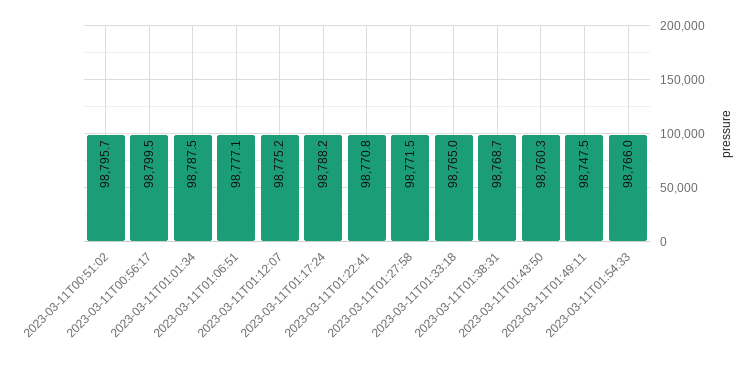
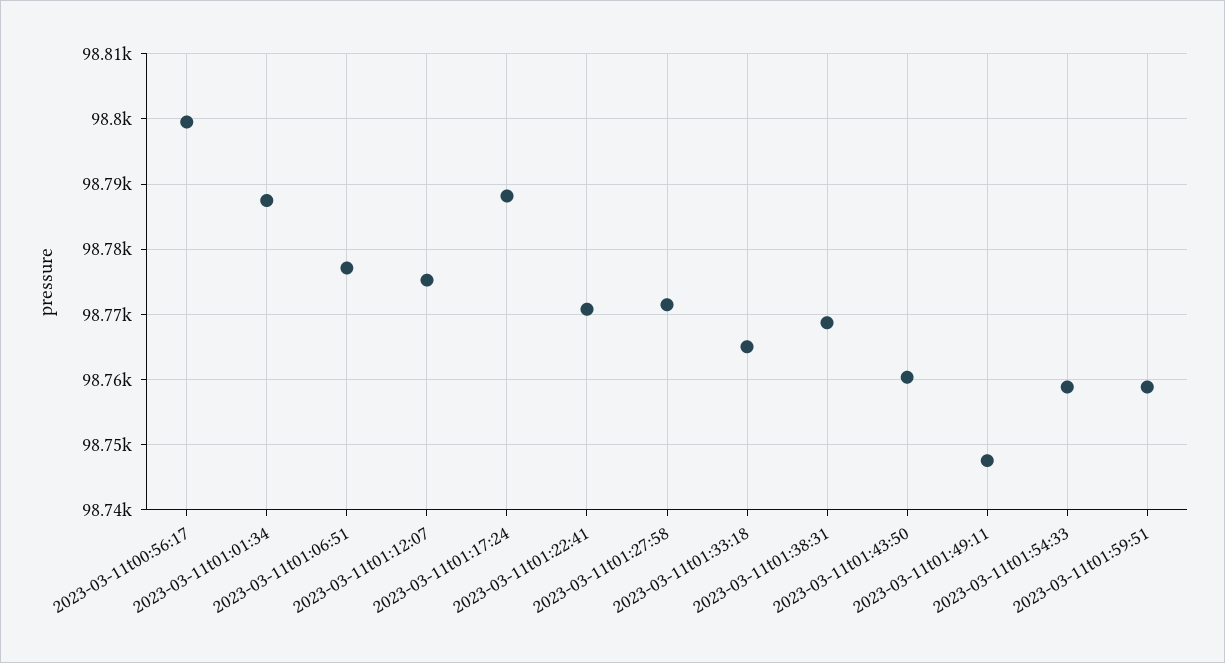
2023-03-11T00:51:02: 98795.7 -> none
2023-03-11T01:54:33: 98766 -> 98759
2023-03-11t01:59:51: none -> 98759

